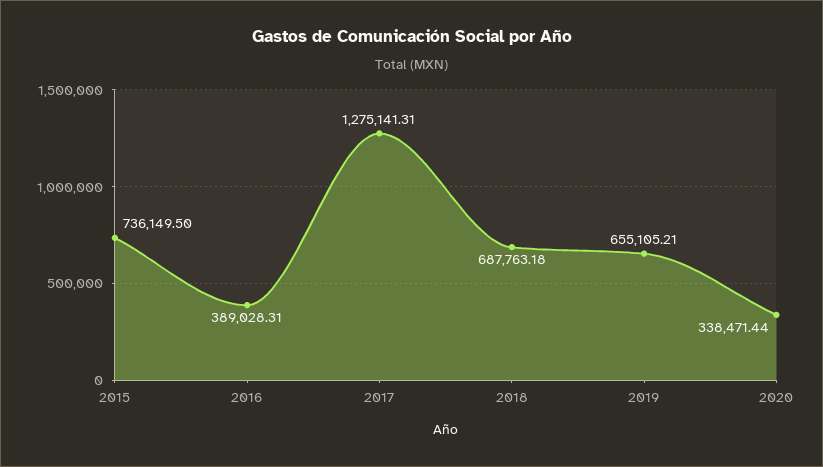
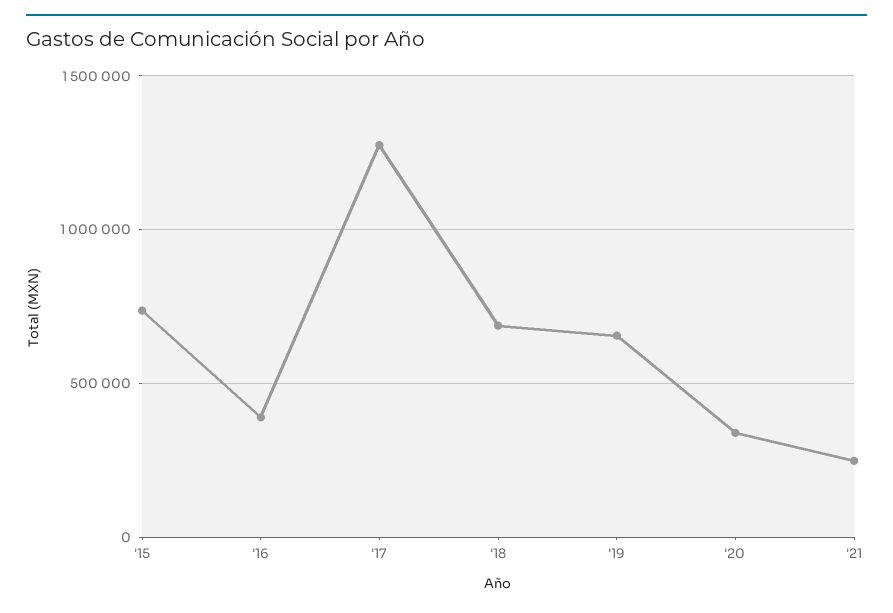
'21: none -> 250000

